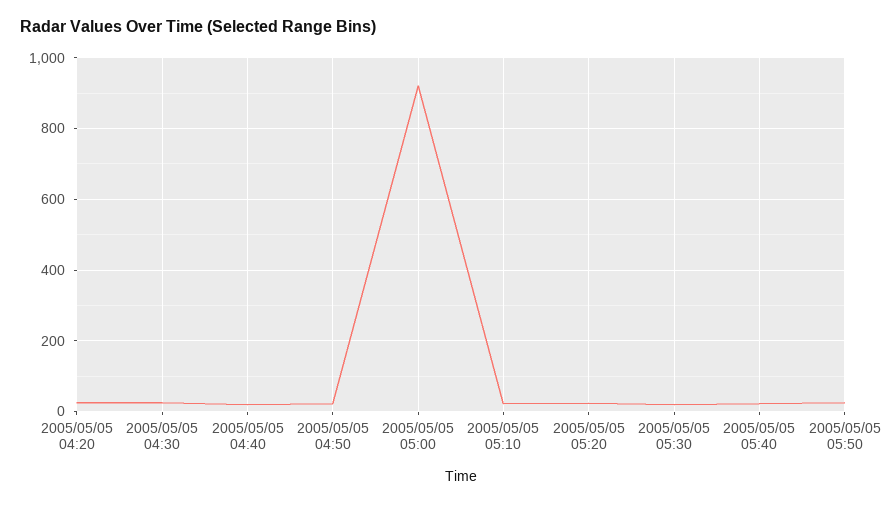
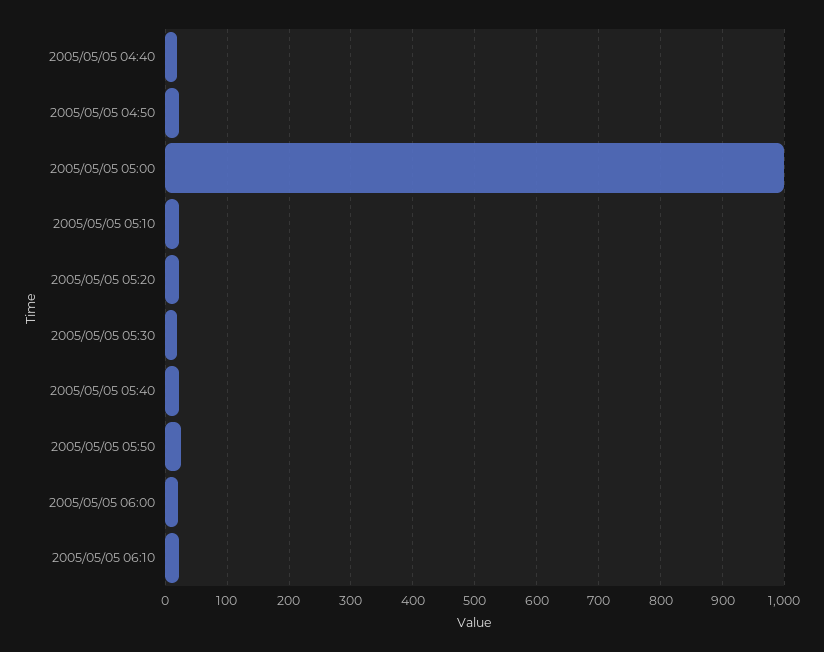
2005/05/05 04:20: 20 -> none
2005/05/05 04:30: 20 -> none
2005/05/05 05:00: 920 -> 1000
2005/05/05 06:00: none -> 20
2005/05/05 06:10: none -> 20

